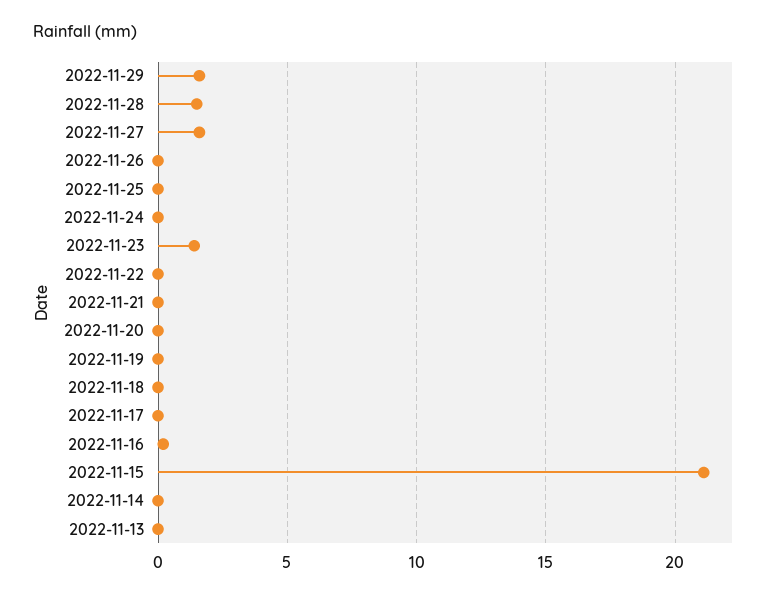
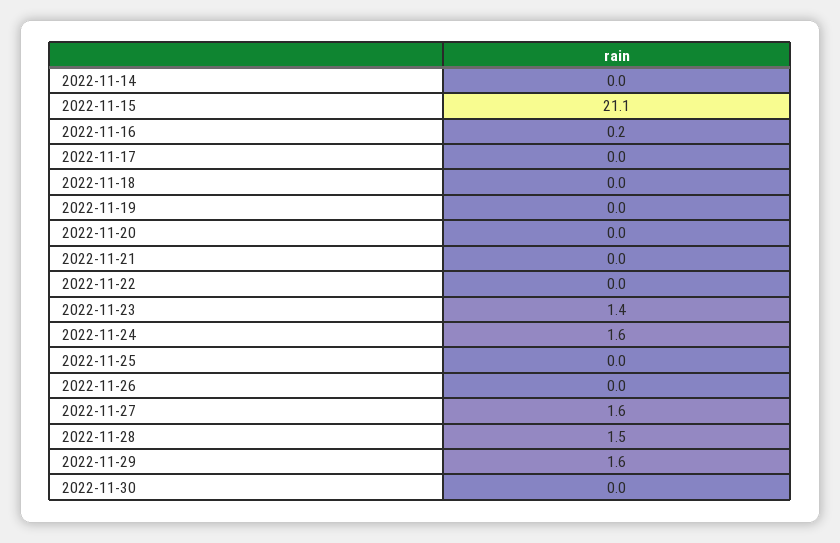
2022-11-24: 0 -> 1.6
2022-11-13: 0 -> none
2022-11-30: none -> 0

